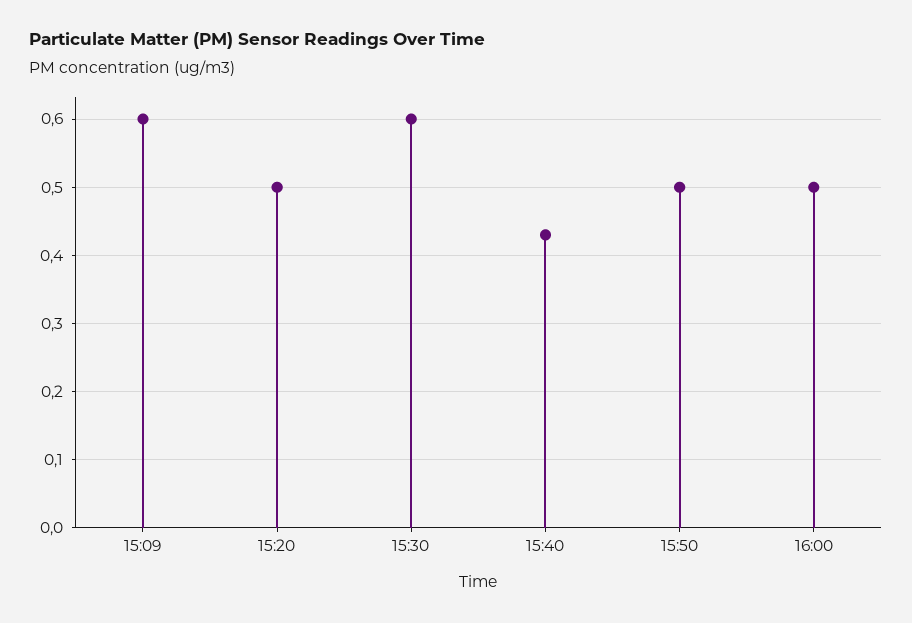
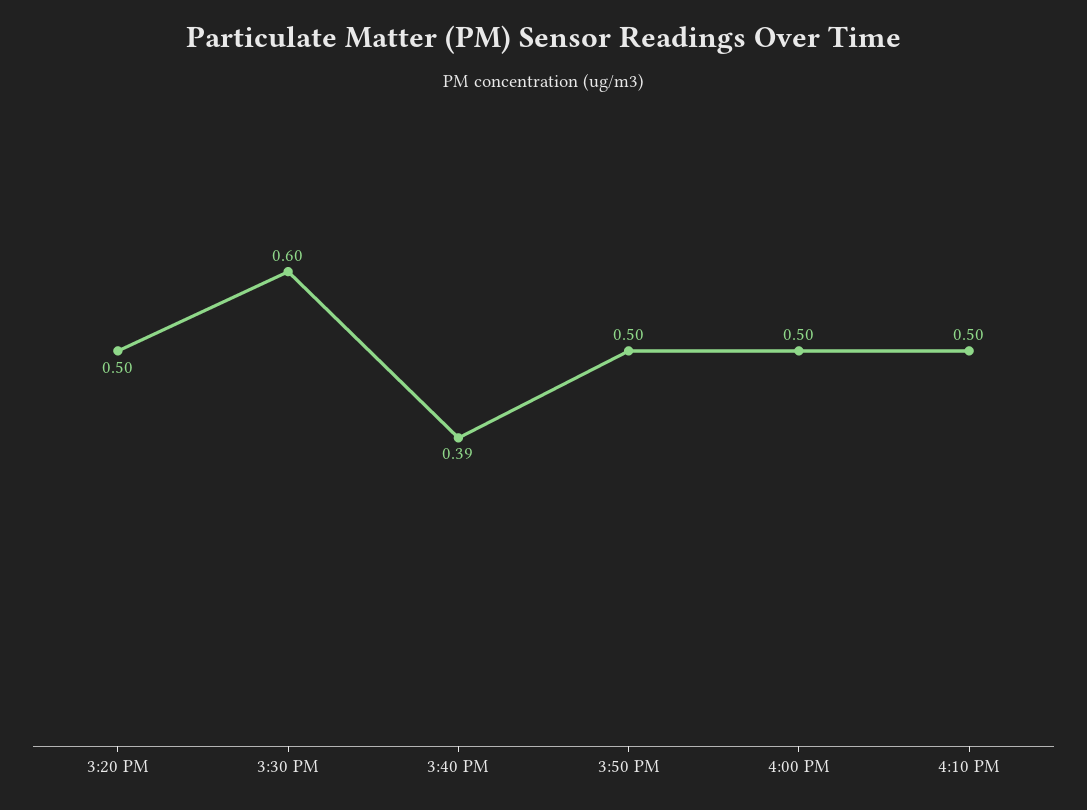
15:09: 0.6 -> none
15:40: 0.43 -> 0.39
4:10 PM: none -> 0.5

